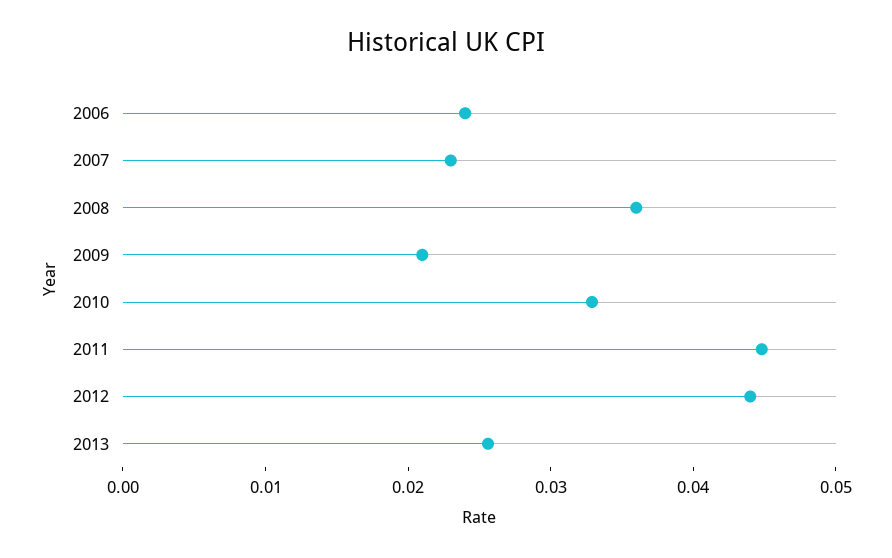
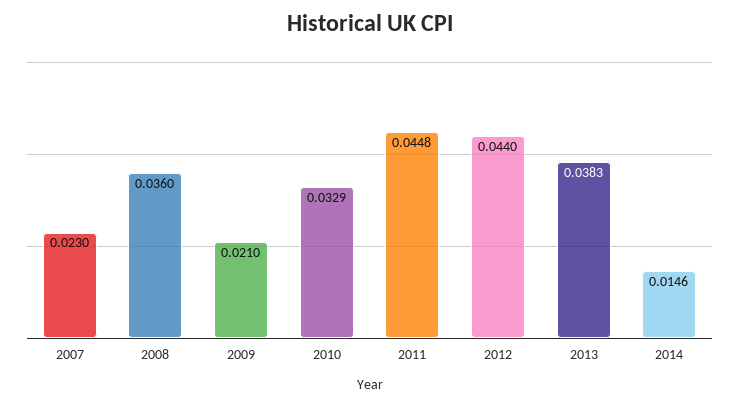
2006: 0.024 -> none
2013: 0.026 -> 0.0383
2014: none -> 0.0146

